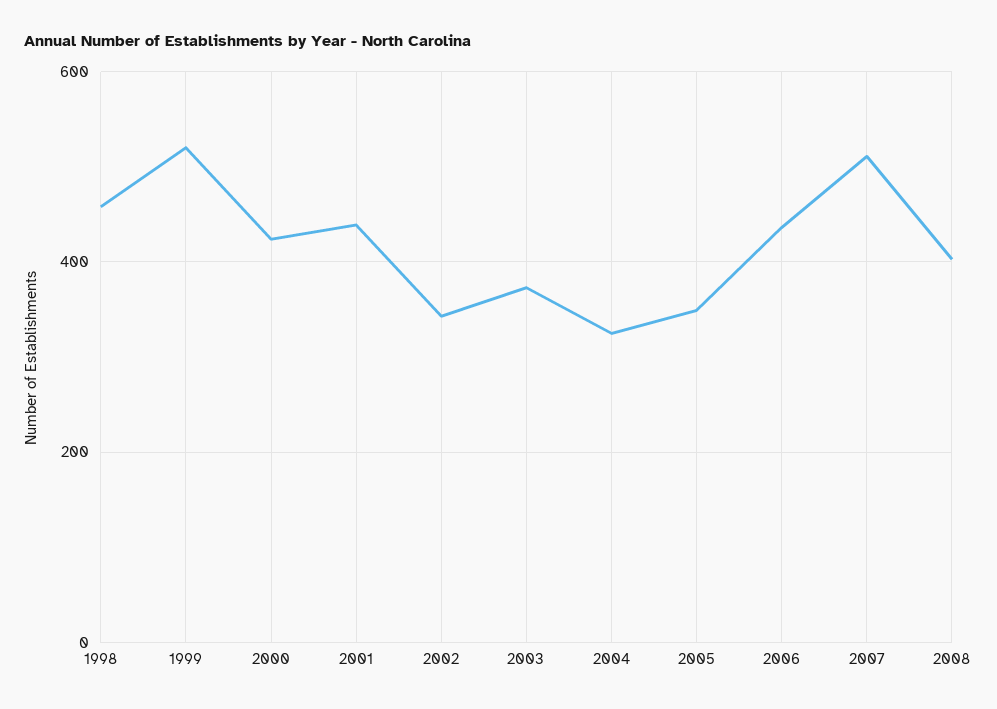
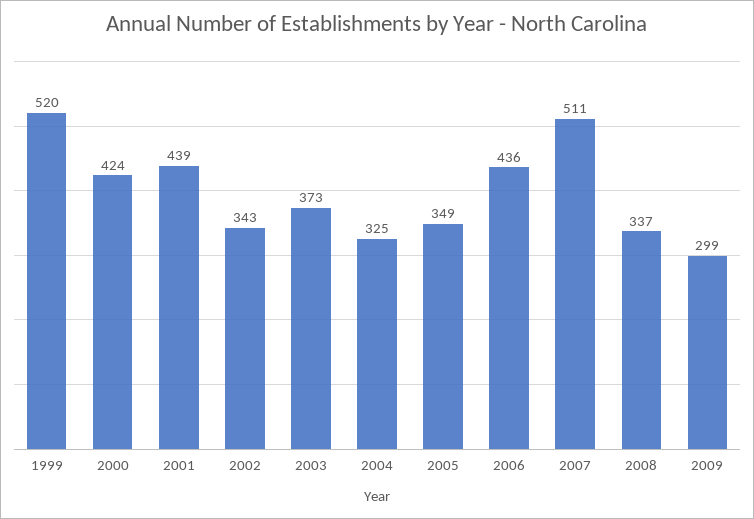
1998: 460 -> none
2008: 400 -> 337
2009: none -> 299

